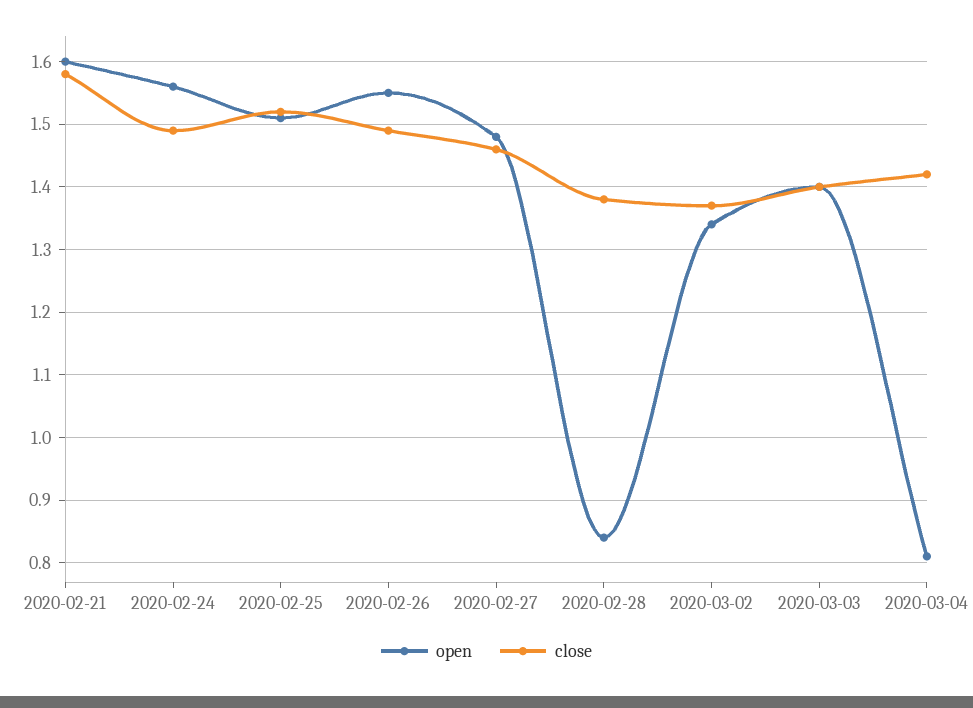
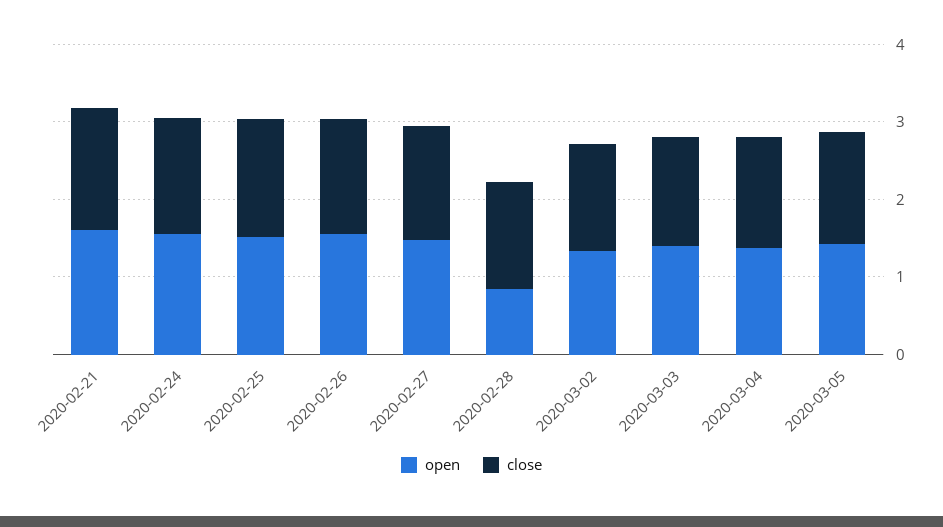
open, 2020-03-04: 0.81 -> 1.4
open, 2020-03-05: none -> 1.4
close, 2020-03-05: none -> 1.4

